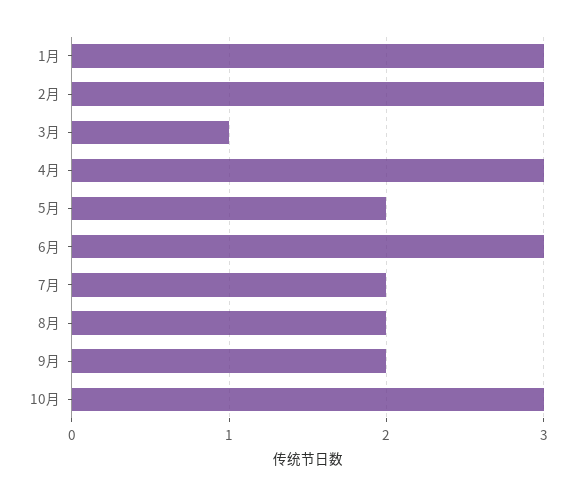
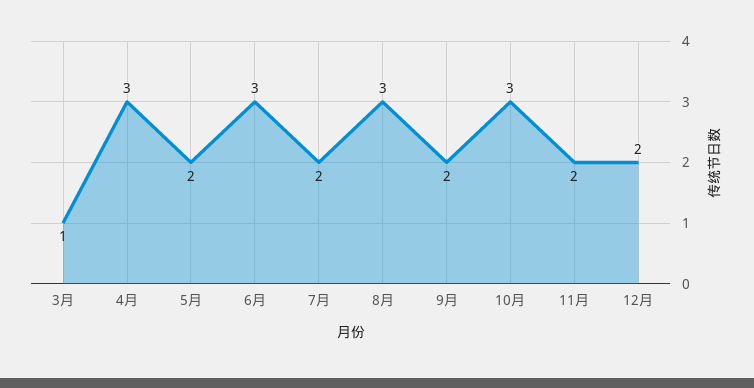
1月: 3 -> none
2月: 3 -> none
8月: 2 -> 3
11月: none -> 2
12月: none -> 2

